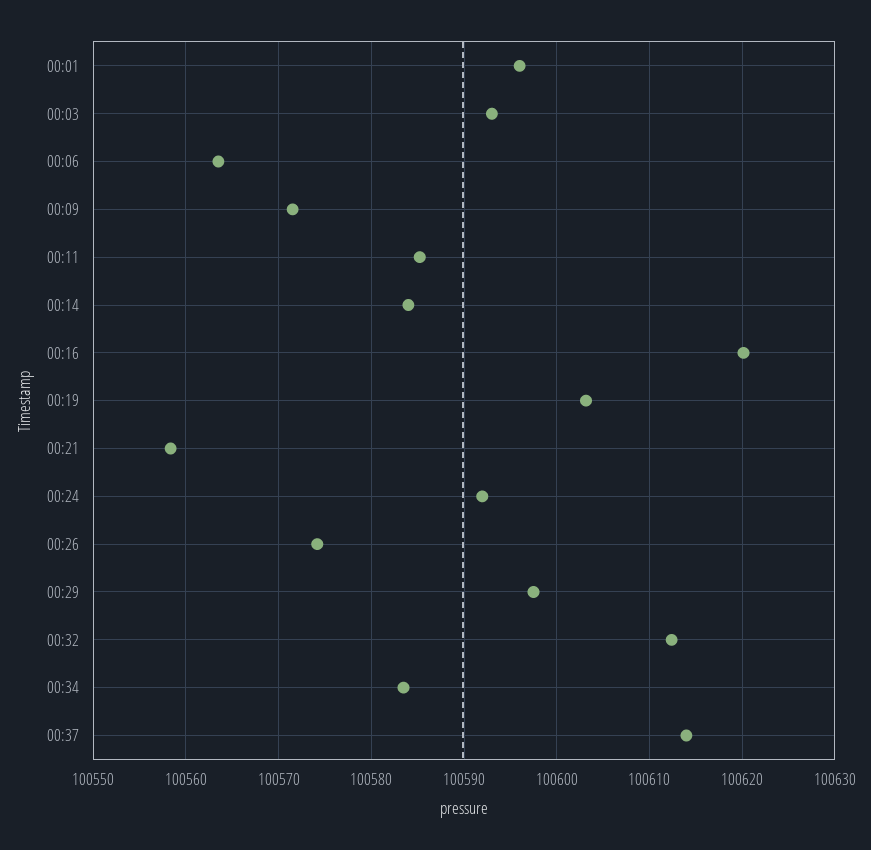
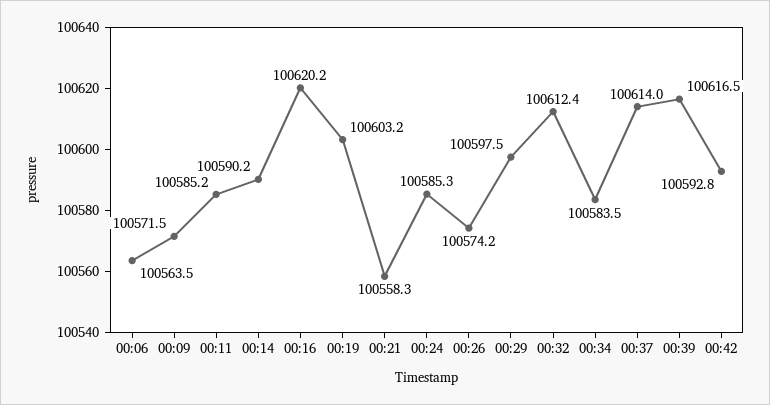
00:01: 100596 -> none
00:03: 100593 -> none
00:14: 100584 -> 100590.2
00:24: 100592 -> 100585.3
00:39: none -> 100616.5
00:42: none -> 100592.8

